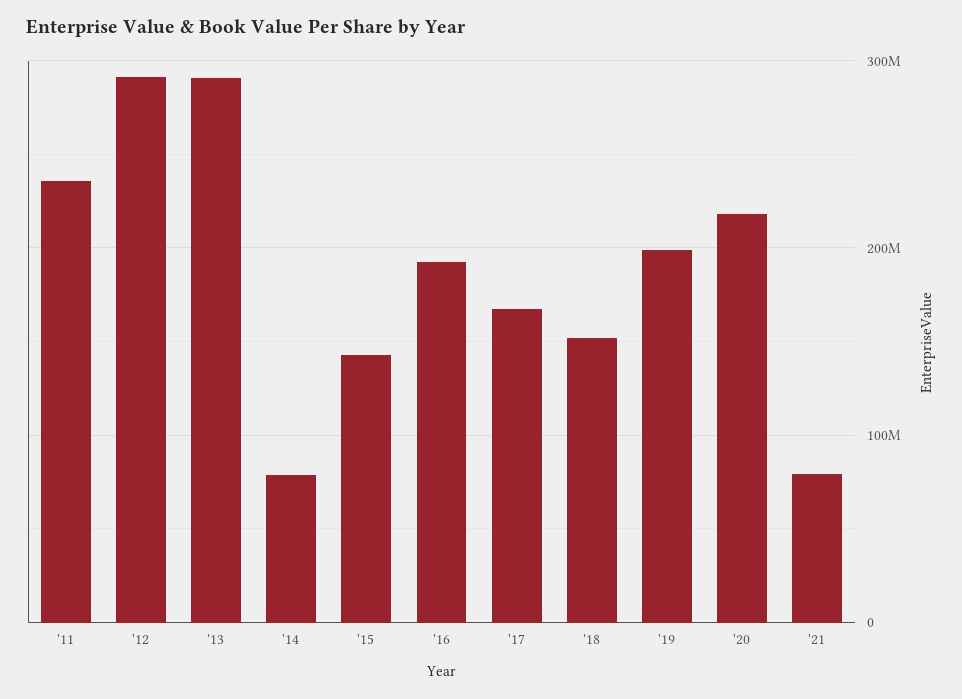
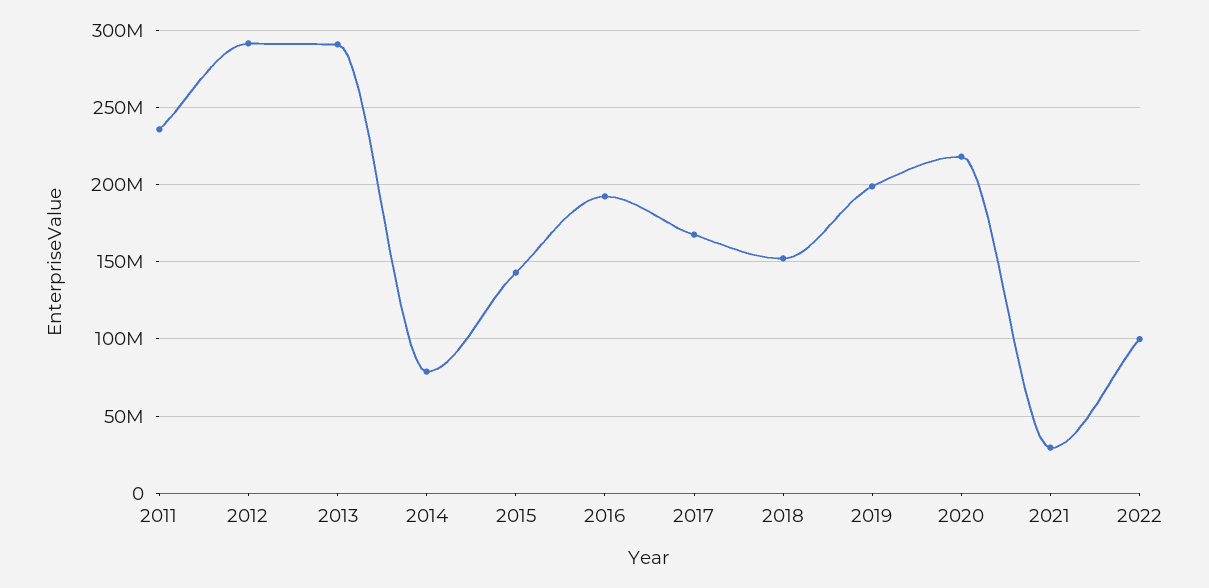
'21: 80000000 -> 30000000
2022: none -> 100000000

